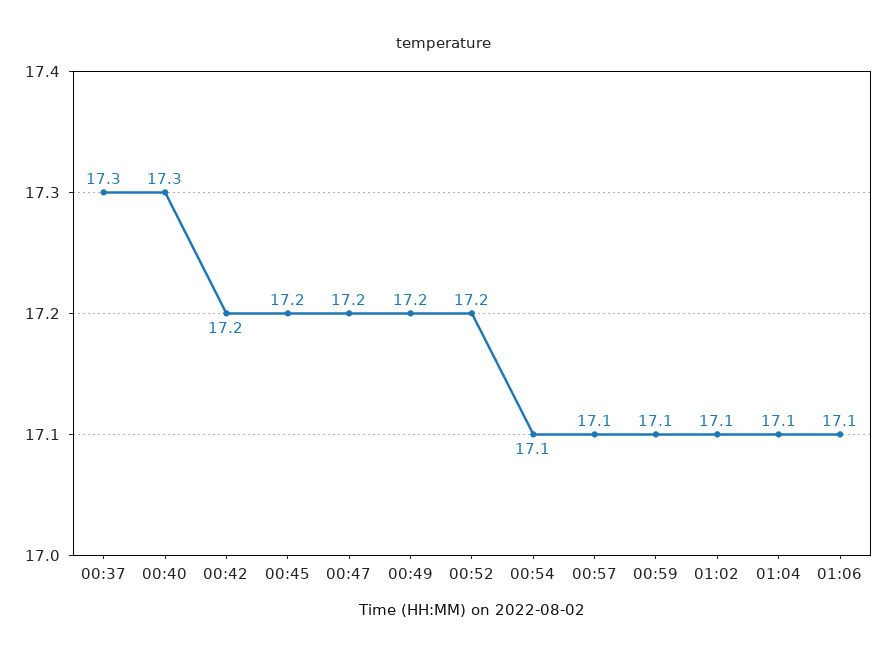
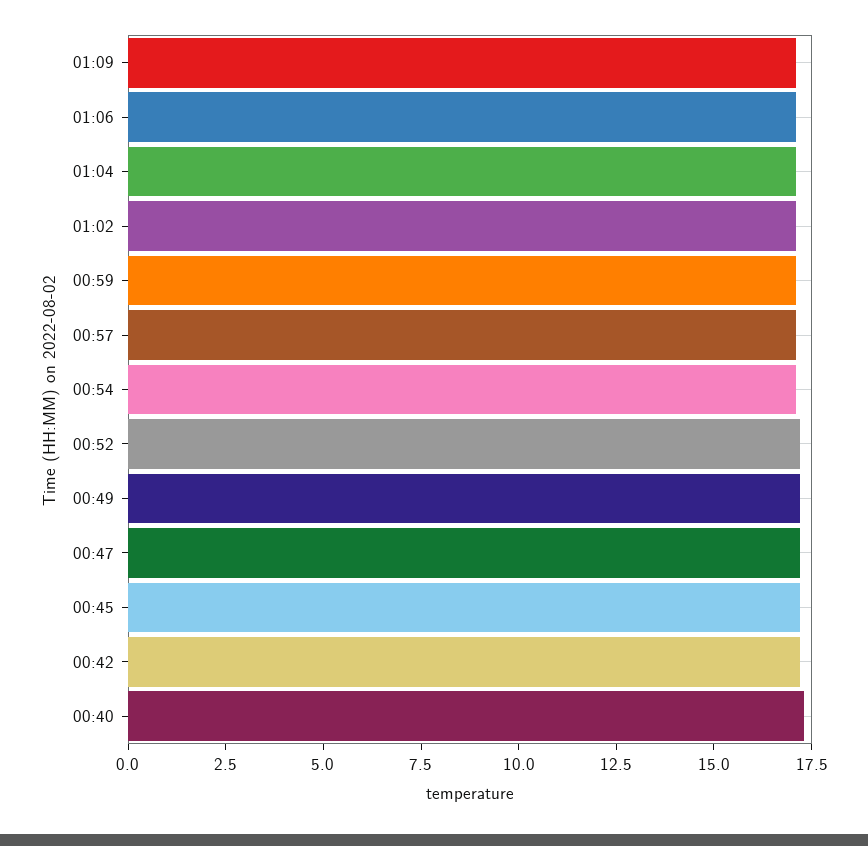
00:37: 17.3 -> none
01:09: none -> 17

